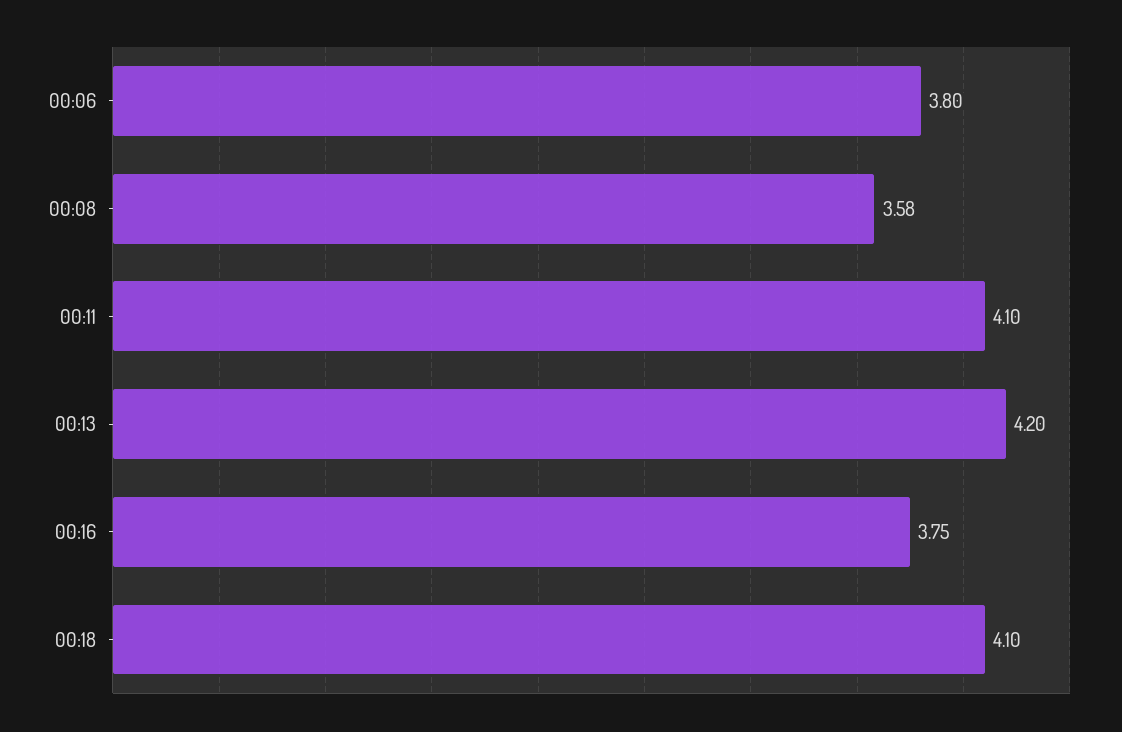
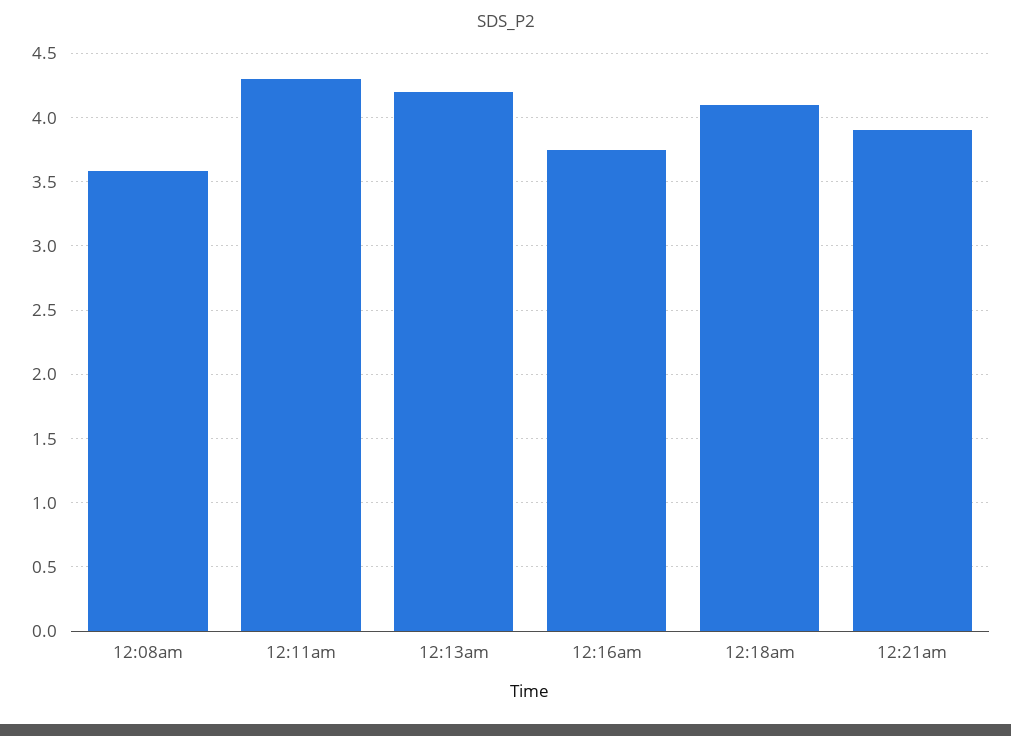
00:06: 3.8 -> none
00:11: 4.1 -> 4.3
12:21am: none -> 3.9

